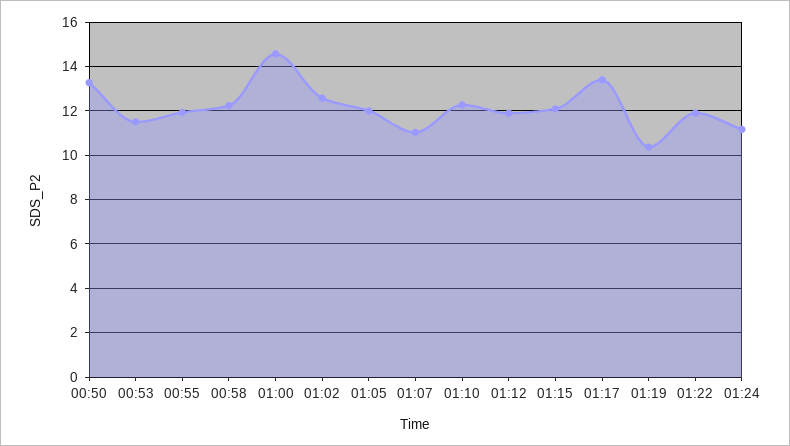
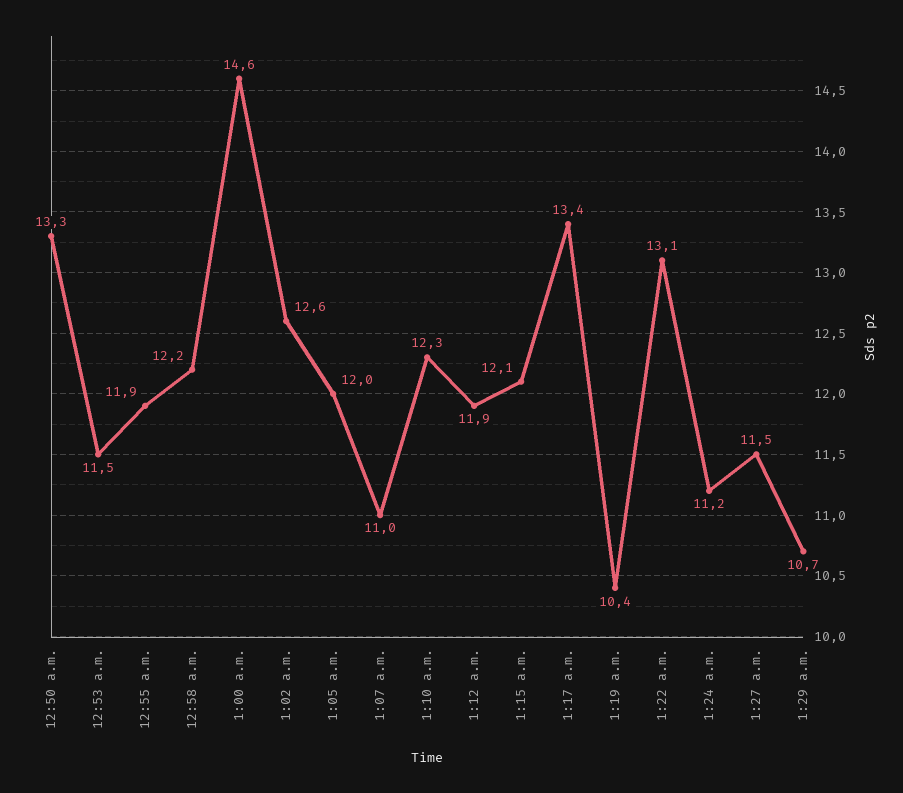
01:22: 12 -> 13.1
1:27 a.m.: none -> 11.5
1:29 a.m.: none -> 10.7

